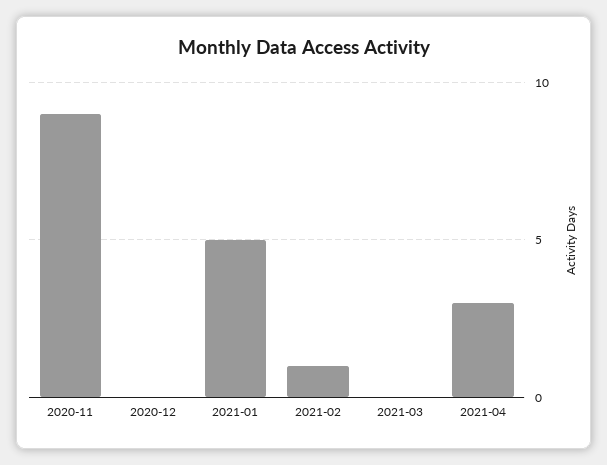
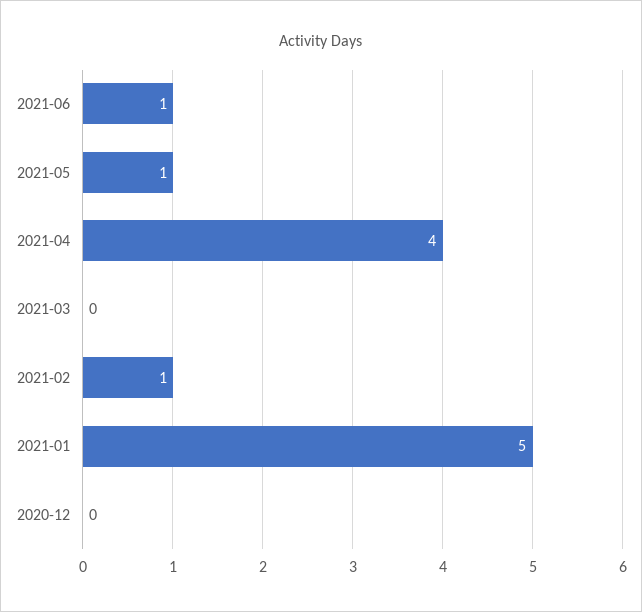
2020-11: 9 -> none
2021-04: 3 -> 4
2021-06: none -> 1
2021-05: none -> 1

